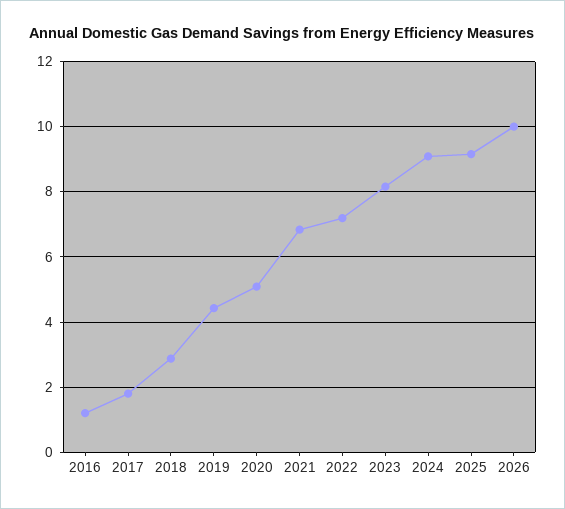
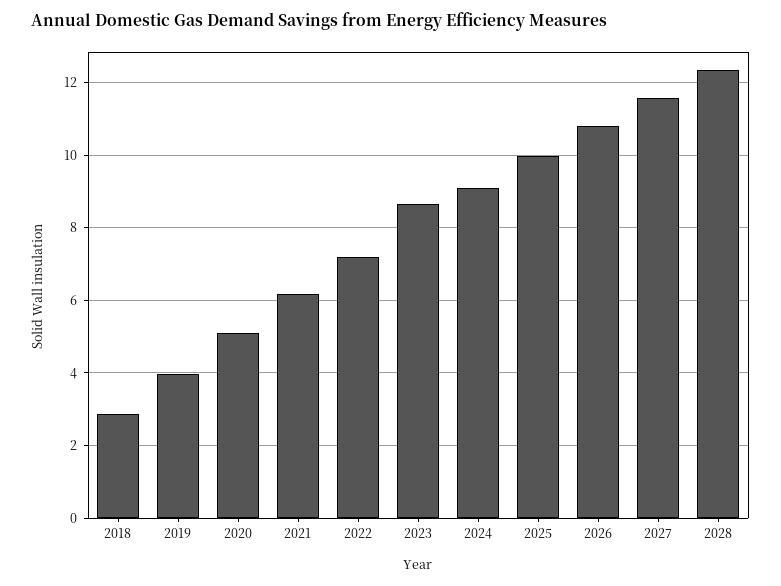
2016: 1.2 -> none
2017: 1.8 -> none
2019: 4.4 -> 4
2021: 6.8 -> 6.2
2023: 8.2 -> 8.6
2025: 9.2 -> 10
2026: 10 -> 10.8
2027: none -> 11.6
2028: none -> 12.4

